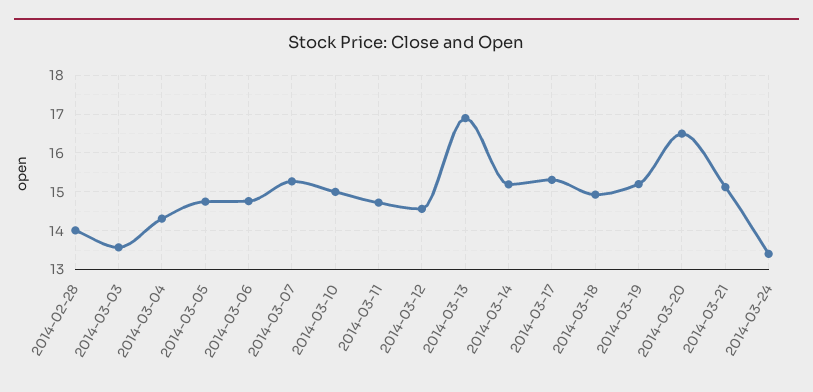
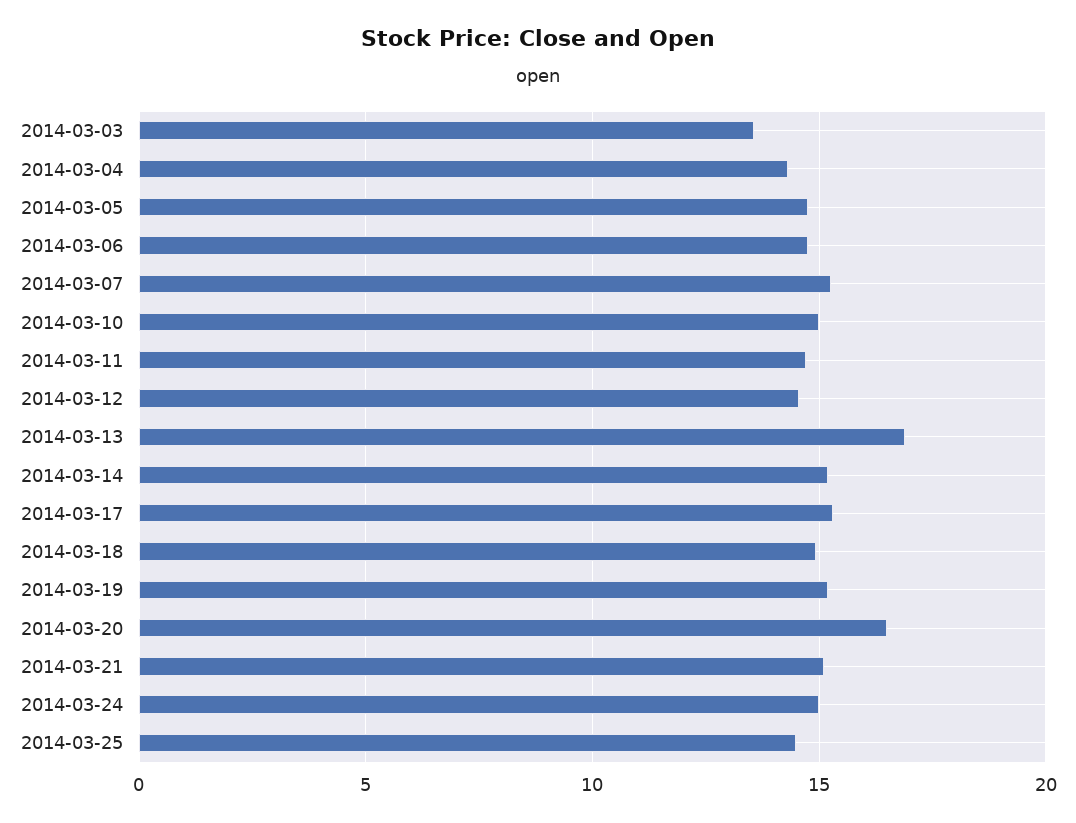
2014-02-28: 14 -> none
2014-03-24: 13.4 -> 15
2014-03-25: none -> 14.5

